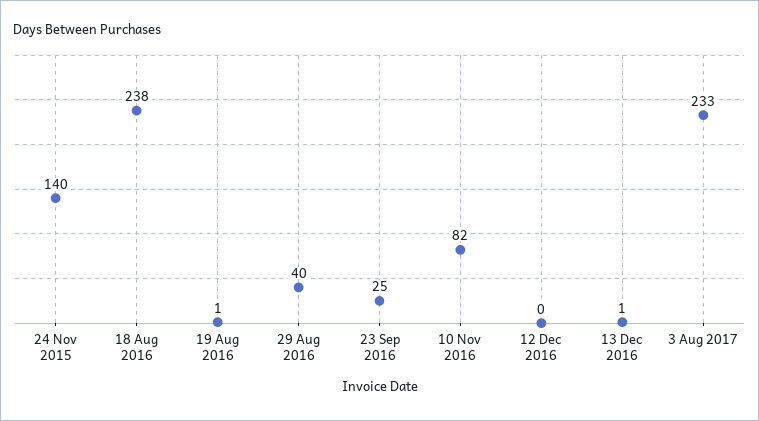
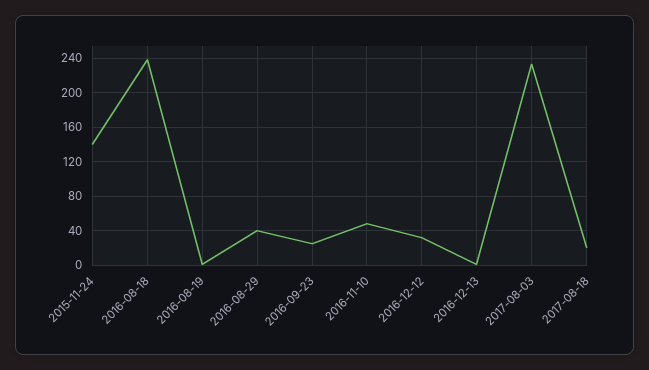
10 Nov 2016: 82 -> 50
12 Dec 2016: 0 -> 30
2017-08-18: none -> 20

